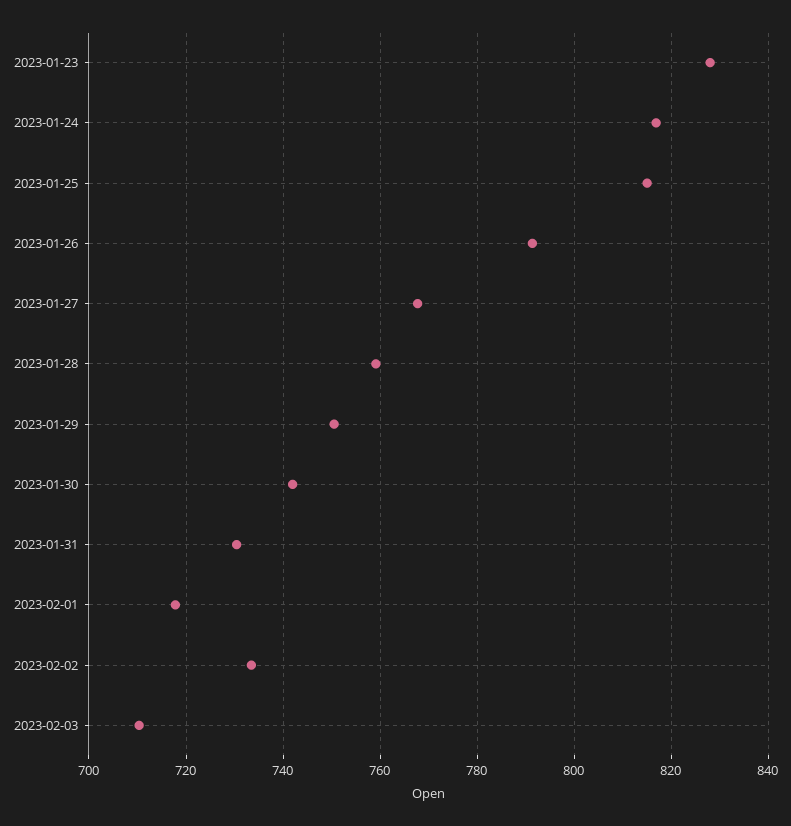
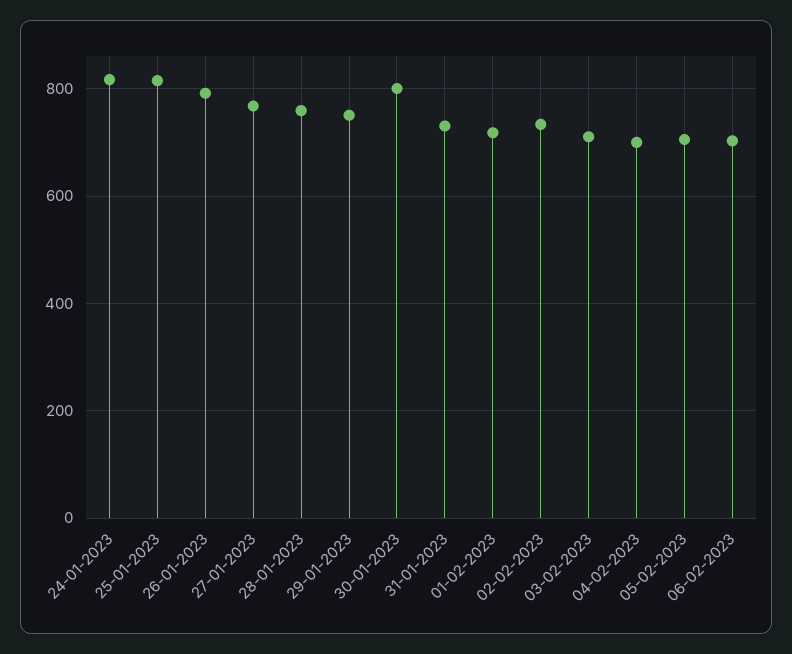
2023-01-23: 828 -> none
2023-01-30: 742 -> 800
04-02-2023: none -> 700
05-02-2023: none -> 700
06-02-2023: none -> 700

